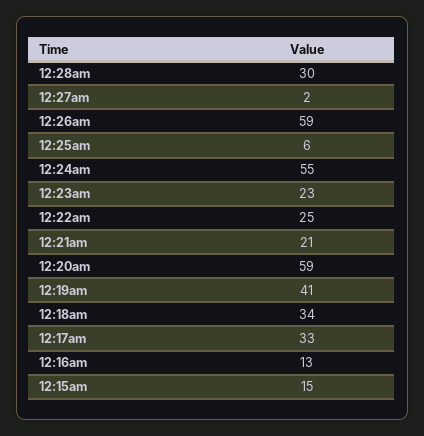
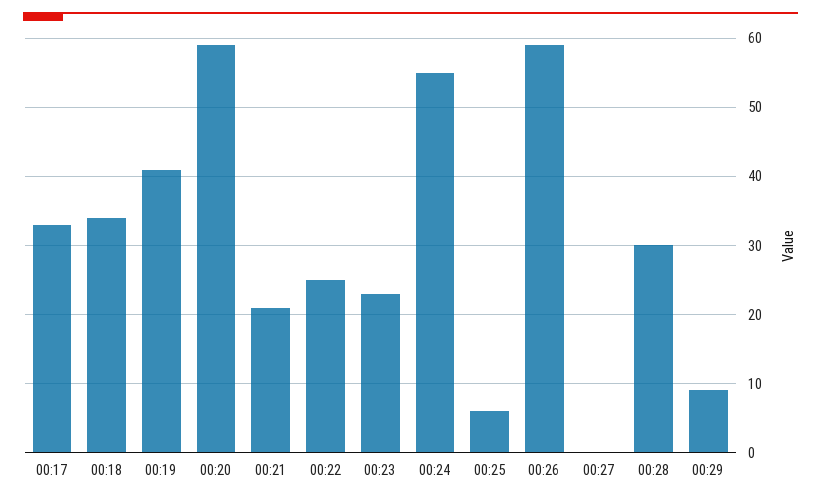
12:27am: 2 -> 0
12:16am: 13 -> none
12:15am: 15 -> none
00:29: none -> 9

